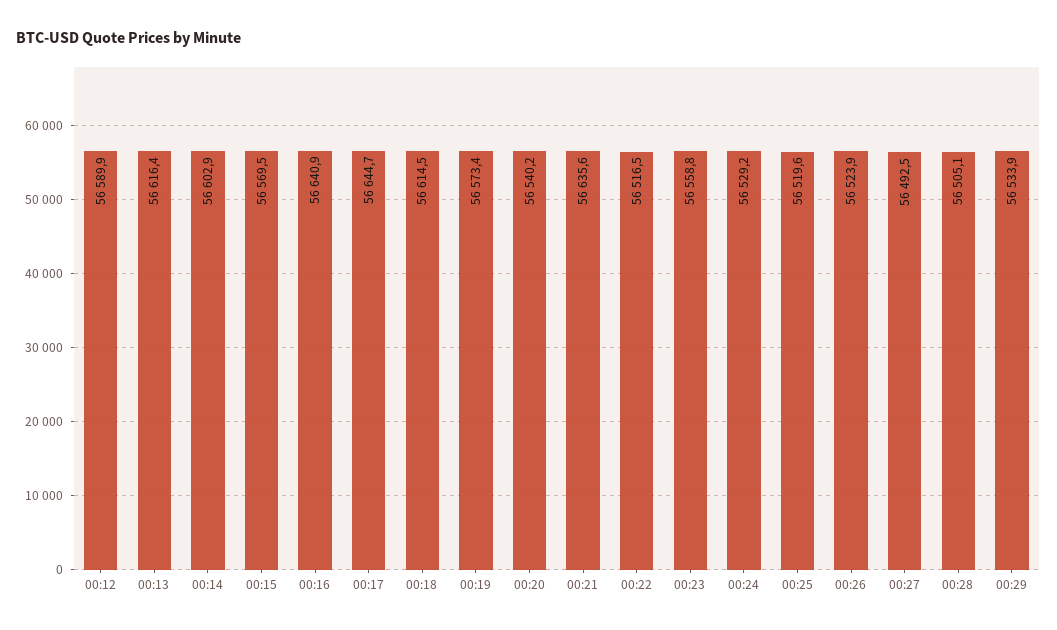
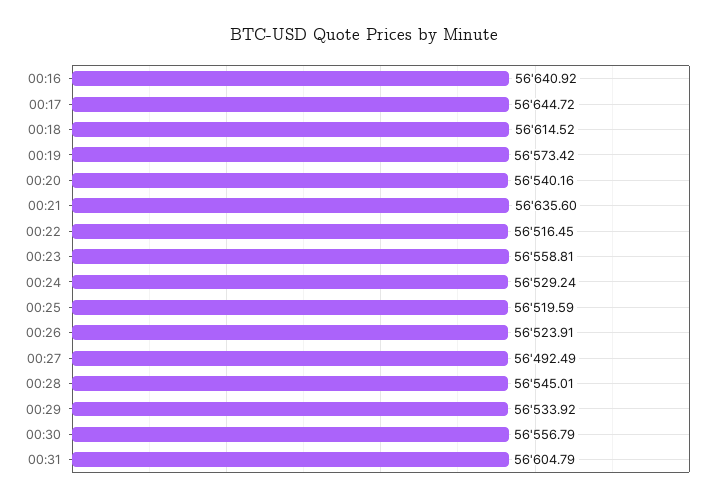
00:12: 56589.9 -> none
00:13: 56616.4 -> none
00:14: 56602.9 -> none
00:15: 56569.5 -> none
00:28: 56505.1 -> 56545.01
00:30: none -> 56556.79
00:31: none -> 56604.79

